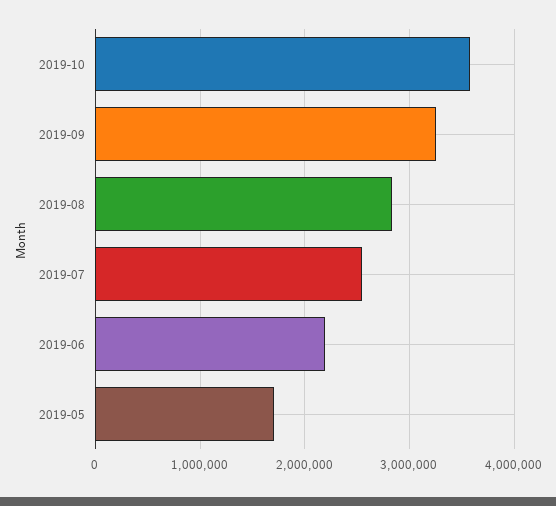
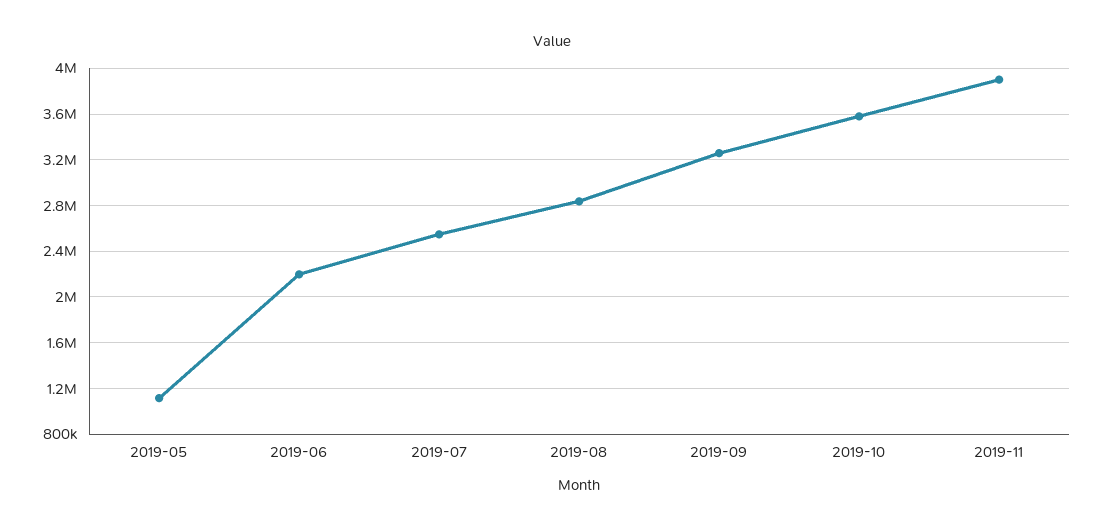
2019-05: 1700000 -> 1100000
2019-11: none -> 3900000

